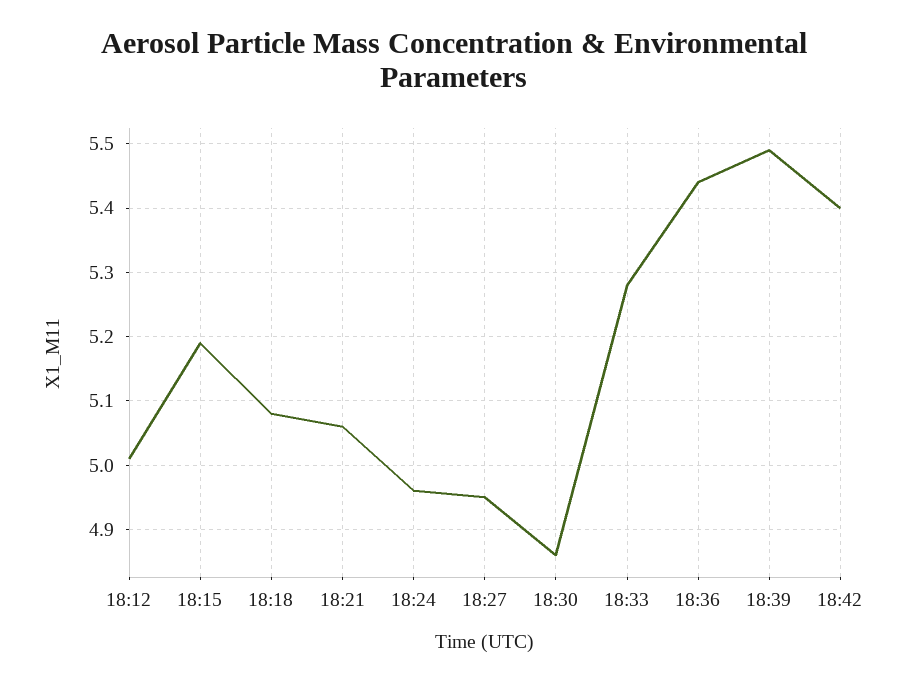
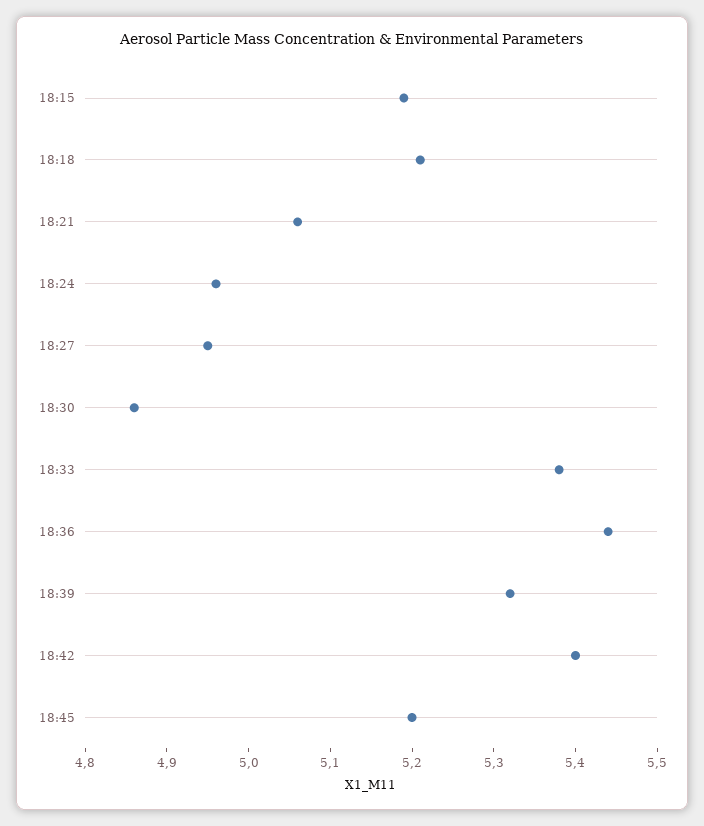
18:12: 5.01 -> none
18:18: 5.08 -> 5.21
18:33: 5.28 -> 5.38
18:39: 5.49 -> 5.32
18:45: none -> 5.2

